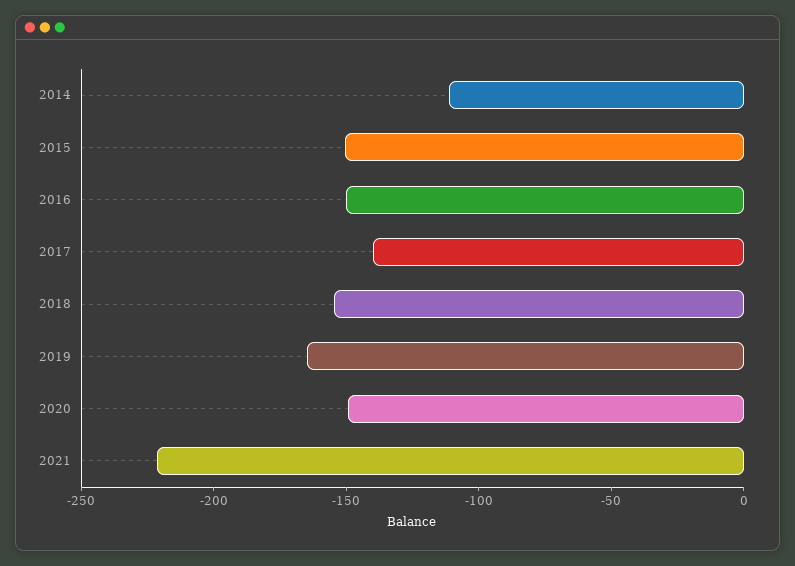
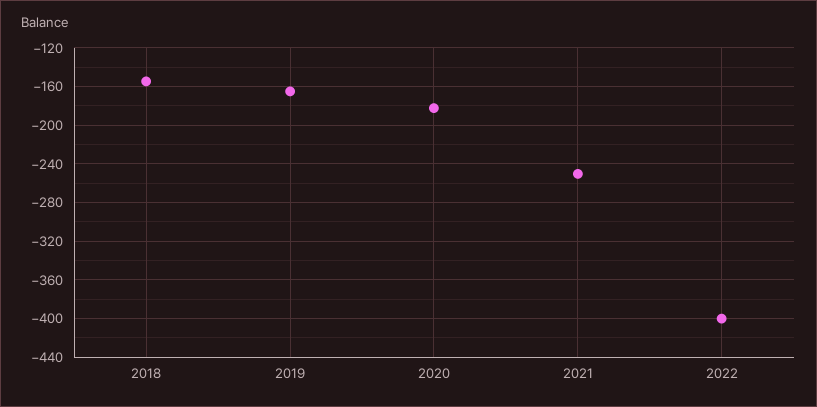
2014: -110 -> none
2015: -150 -> none
2016: -150 -> none
2017: -140 -> none
2020: -150 -> -180
2021: -220 -> -250
2022: none -> -400

